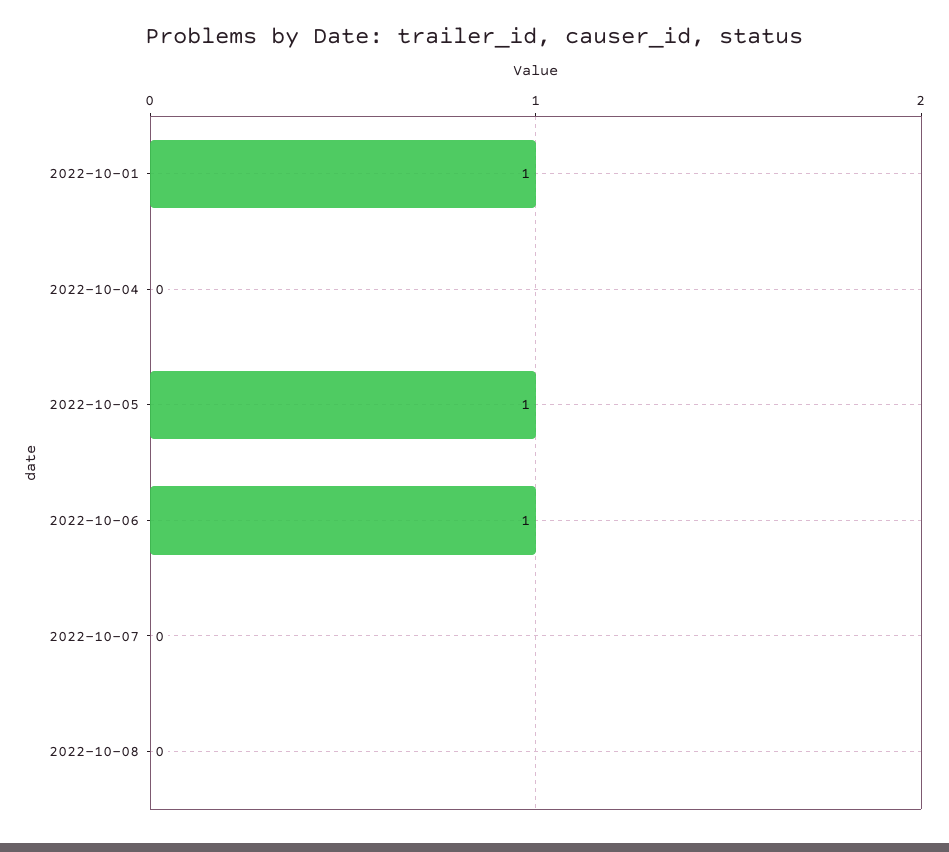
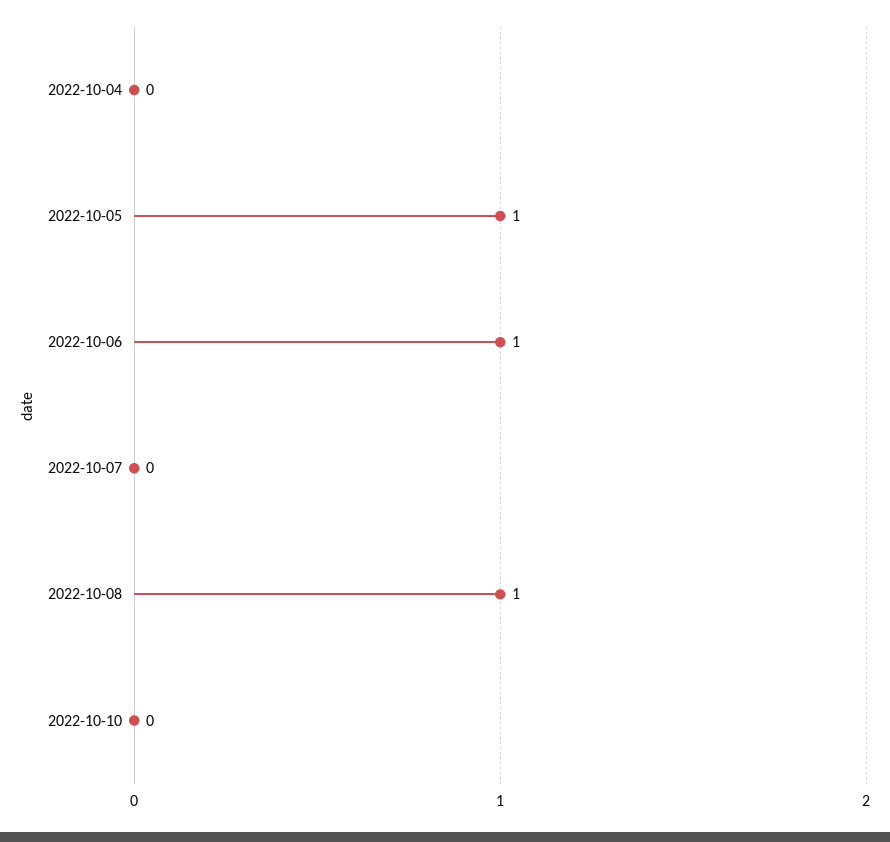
2022-10-01: 1 -> none
2022-10-08: 0 -> 1
2022-10-10: none -> 0

